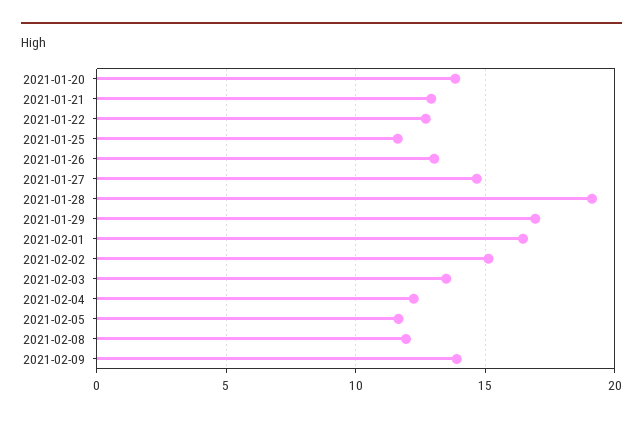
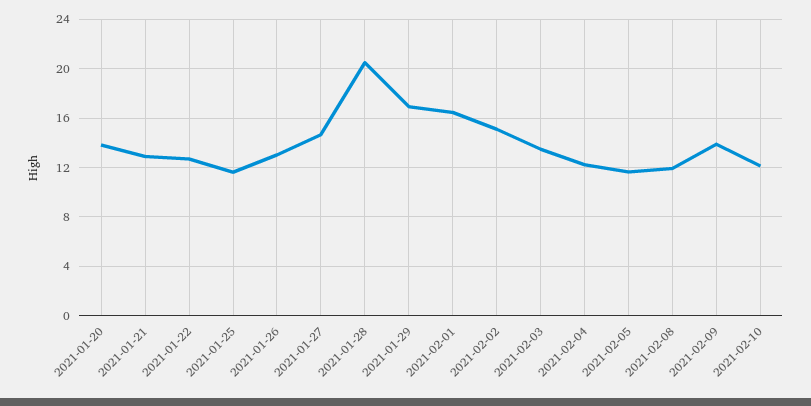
2021-01-28: 19 -> 20.5
2021-02-10: none -> 12

